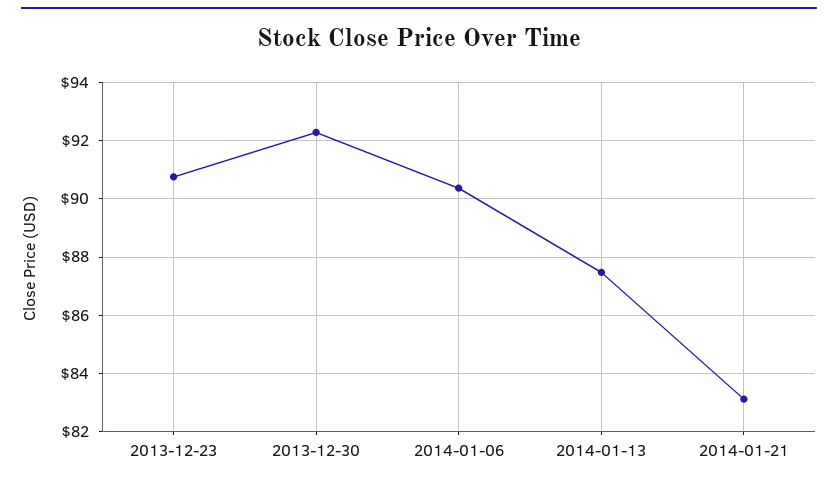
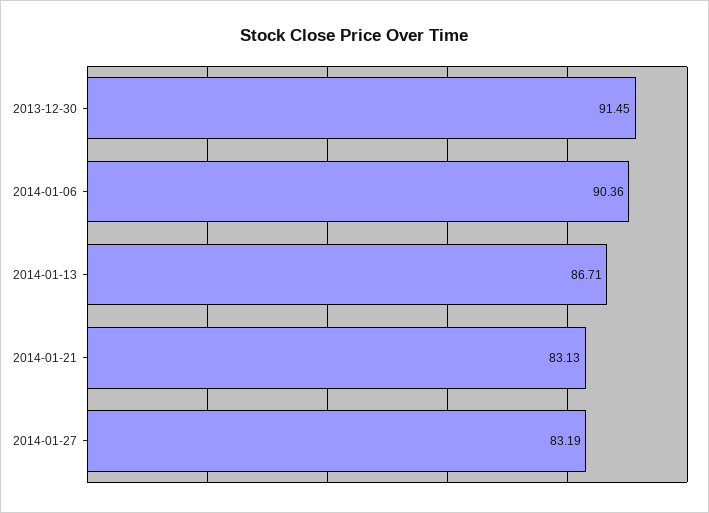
2013-12-23: 90.75 -> none
2013-12-30: 92.25 -> 91.45
2014-01-13: 87.5 -> 86.71
2014-01-27: none -> 83.19

